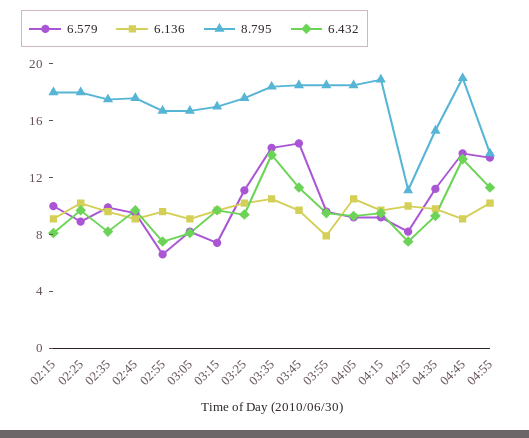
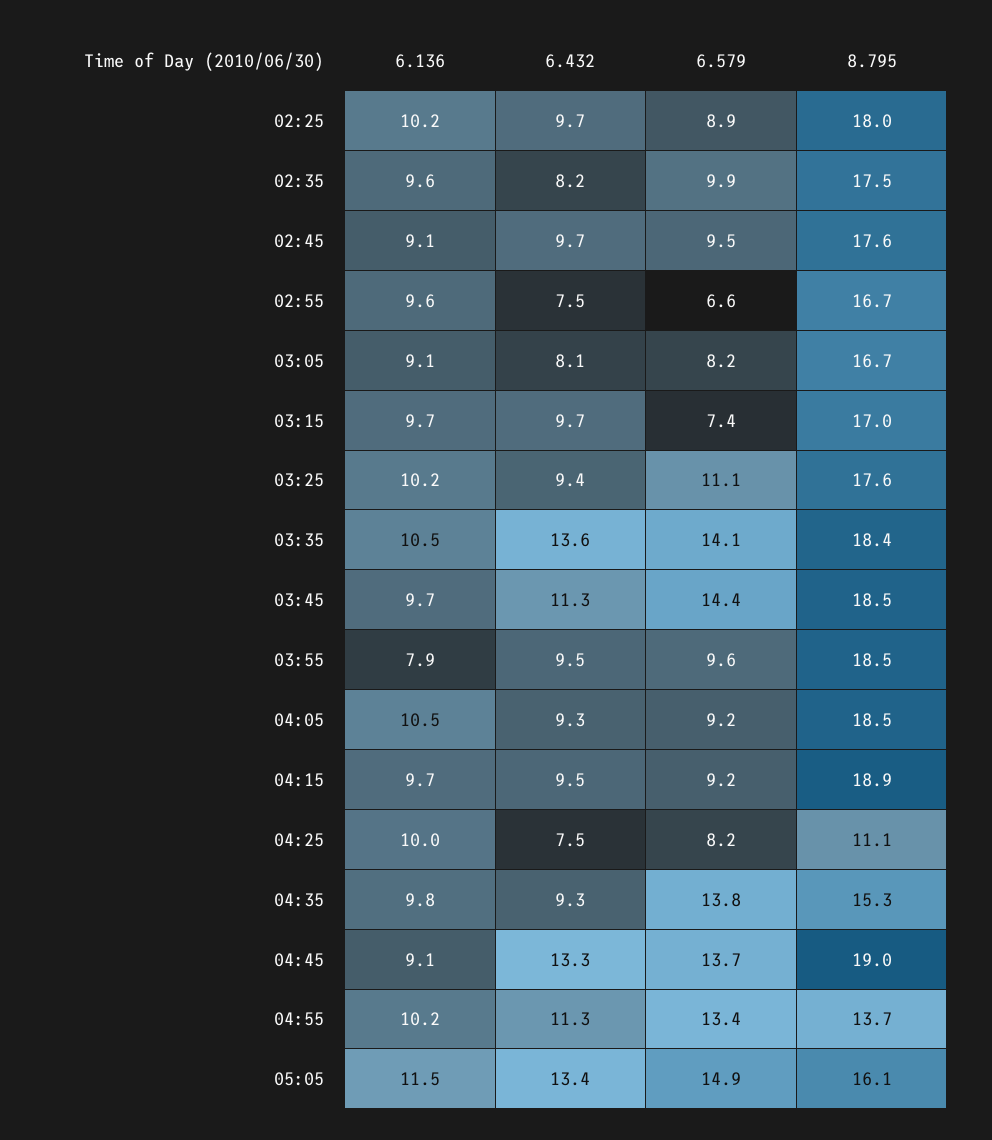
6.579, 02:15: 10 -> none
6.136, 02:15: 9 -> none
8.795, 02:15: 18 -> none
6.432, 02:15: 8 -> none
6.579, 04:35: 11 -> 13.8
6.136, 05:05: none -> 11.5
6.432, 05:05: none -> 13.4
6.579, 05:05: none -> 14.9
8.795, 05:05: none -> 16.1

